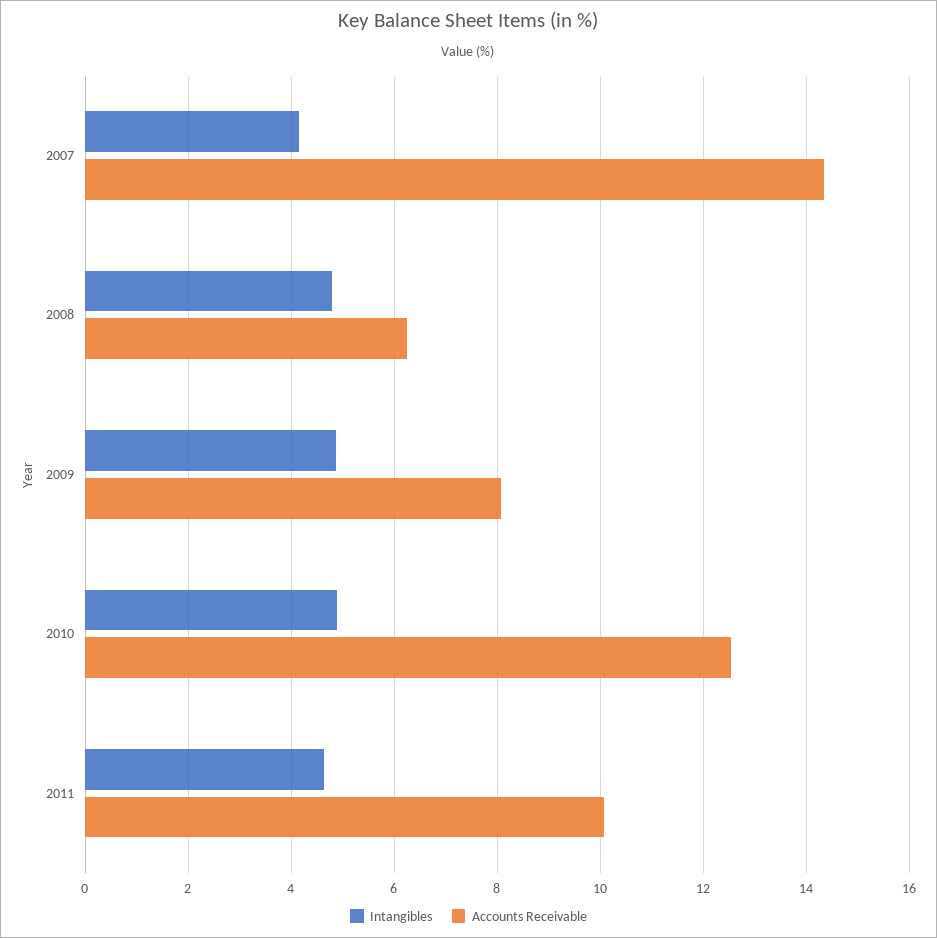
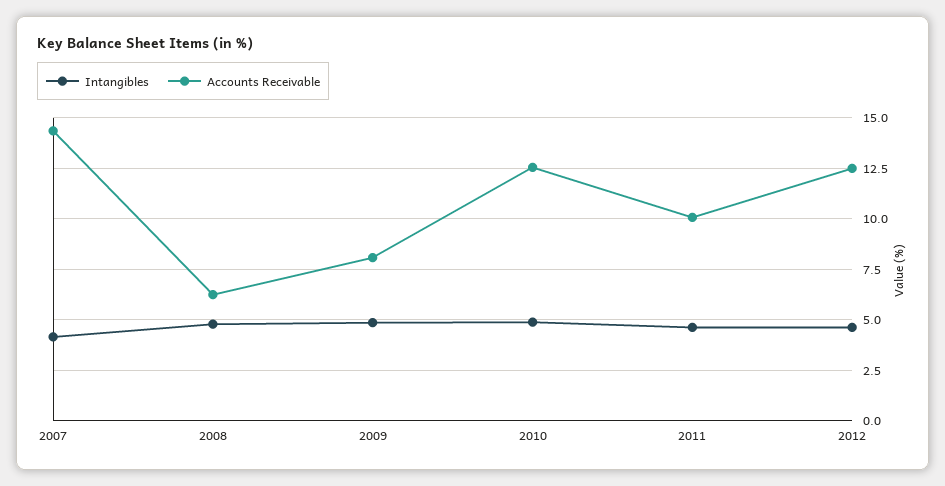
Intangibles, 2012: none -> 4.5
Accounts Receivable, 2012: none -> 12.5

